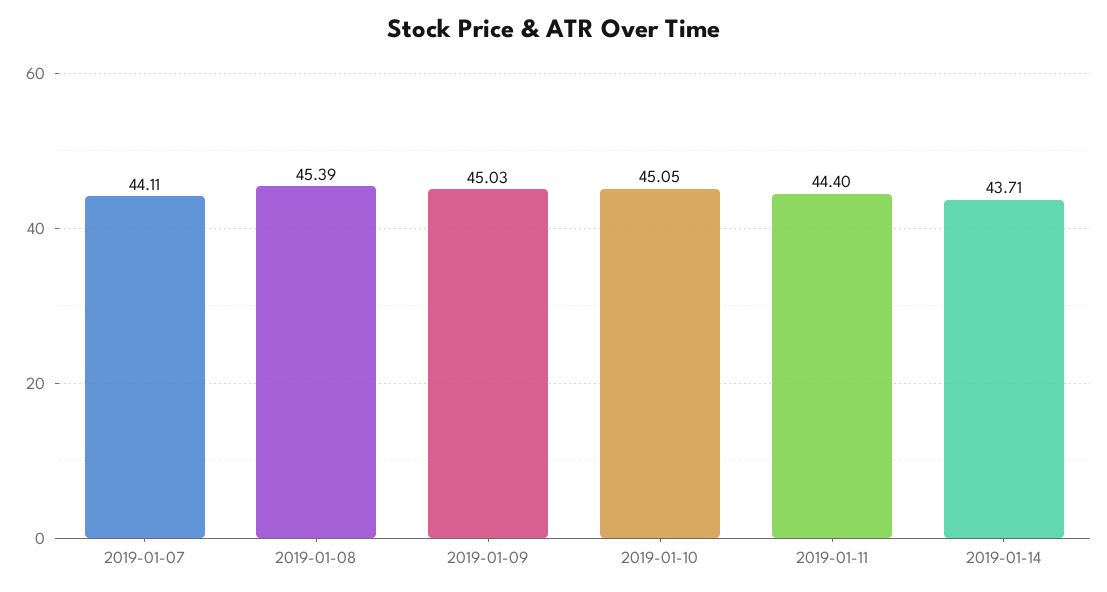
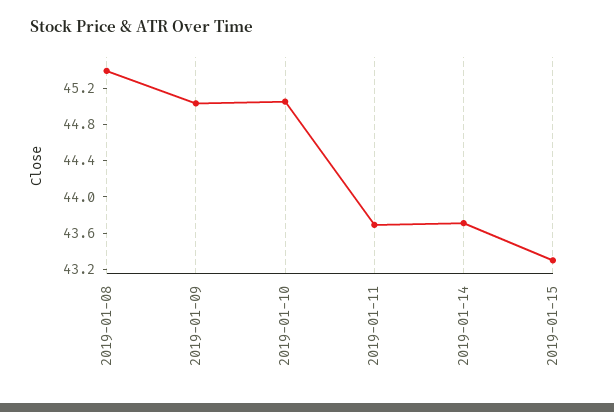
2019-01-07: 44.11 -> none
2019-01-11: 44.4 -> 43.7
2019-01-15: none -> 43.3

